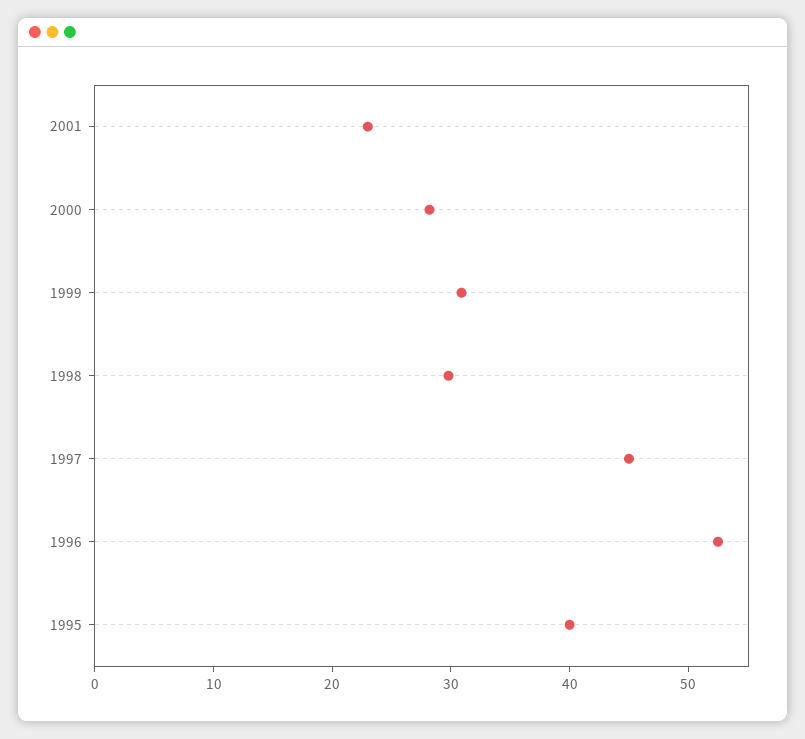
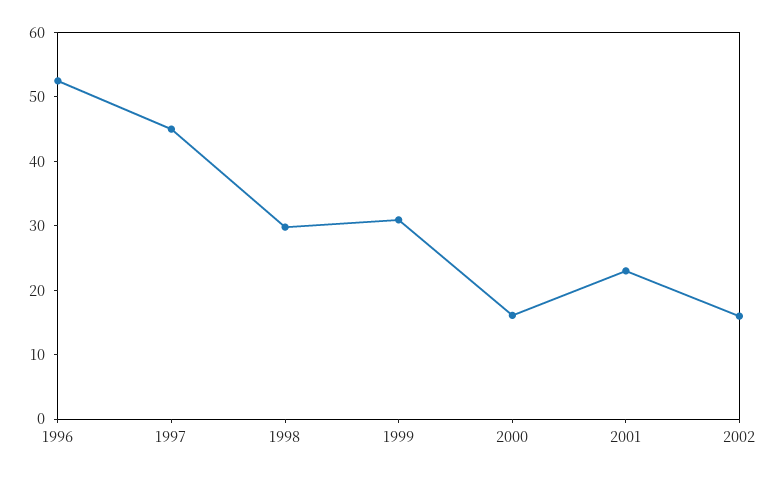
2000: 28 -> 16
1995: 40 -> none
2002: none -> 16

